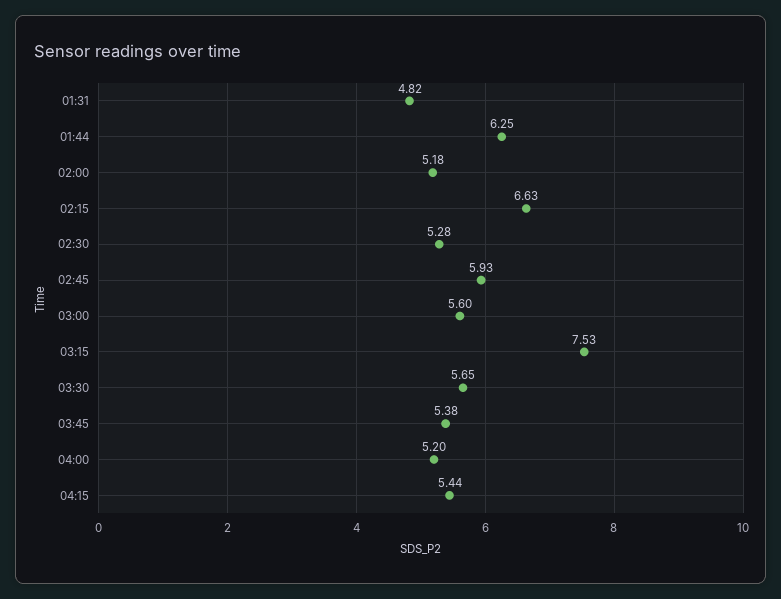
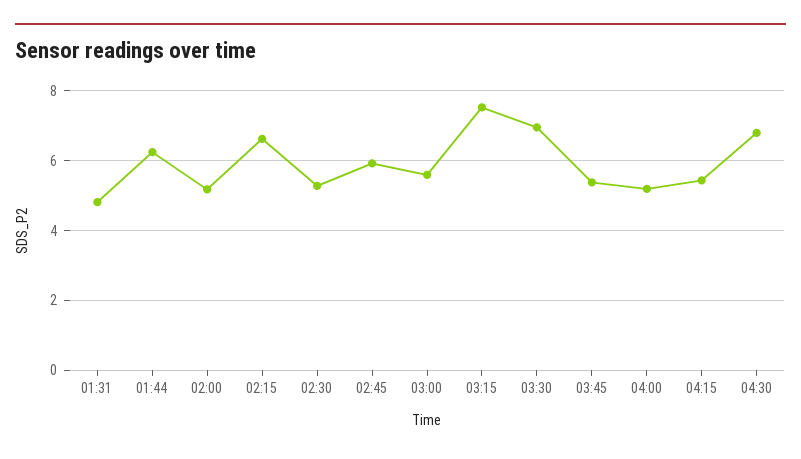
03:30: 5.65 -> 7
04:30: none -> 6.8

